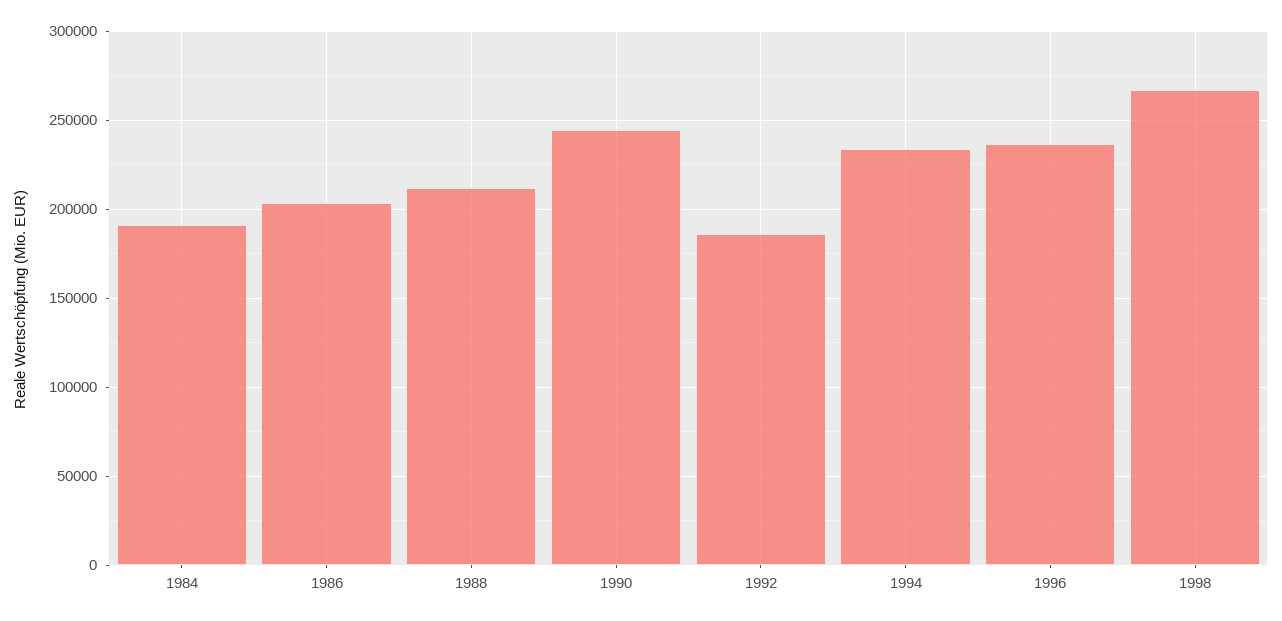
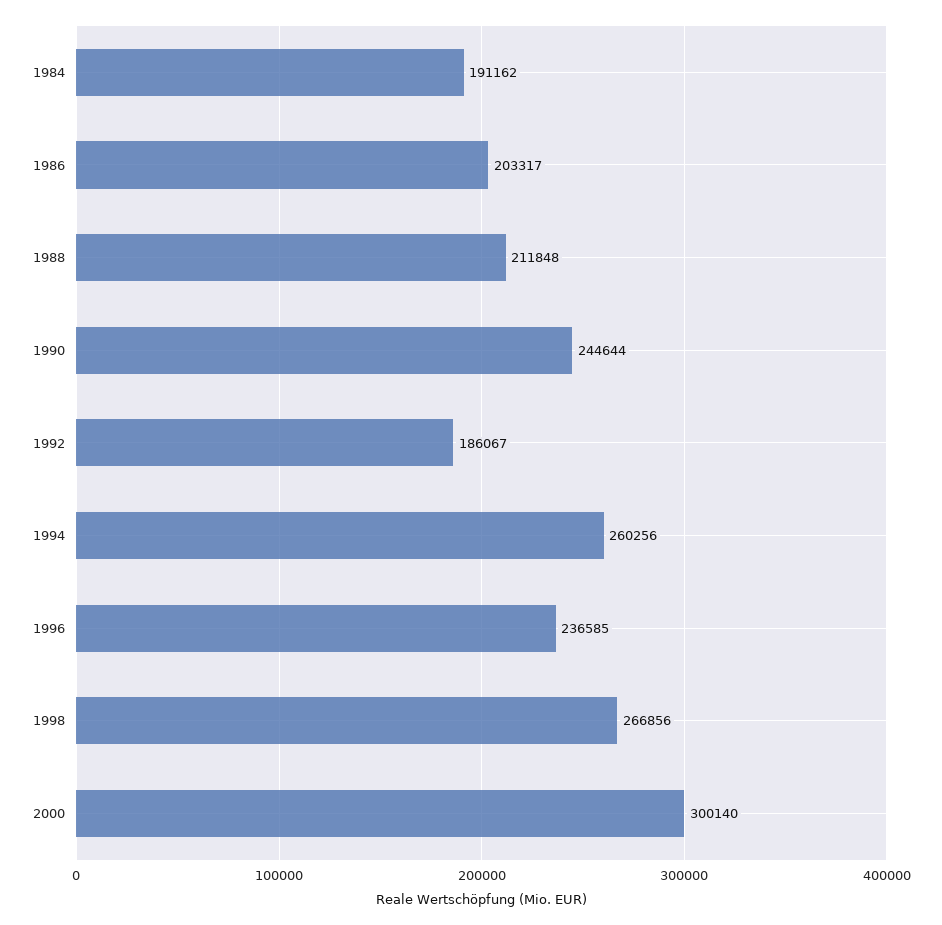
1994: 235000 -> 260256
2000: none -> 300140

